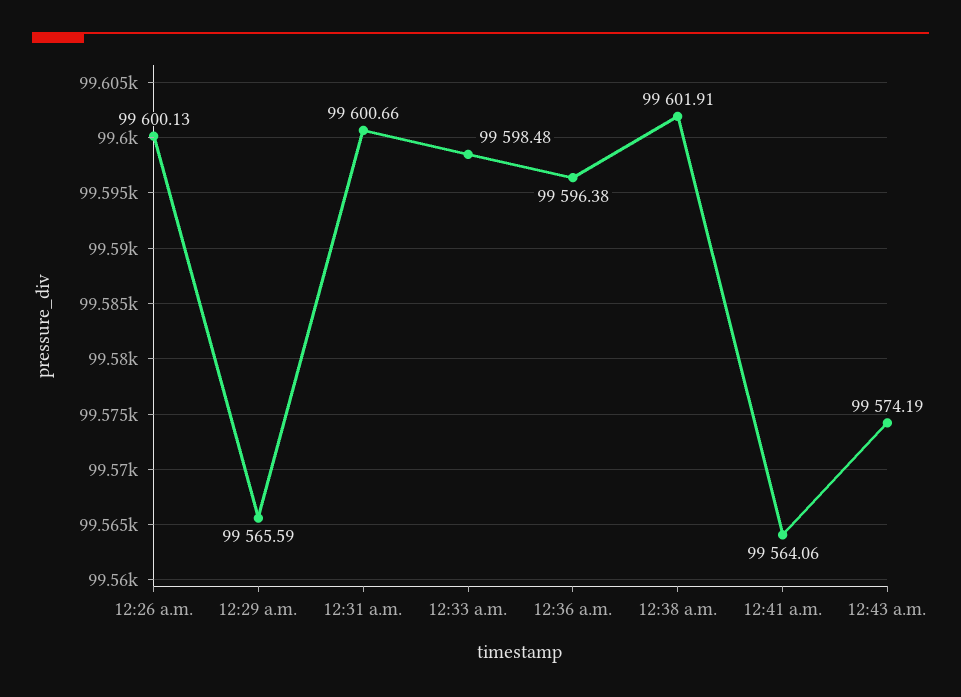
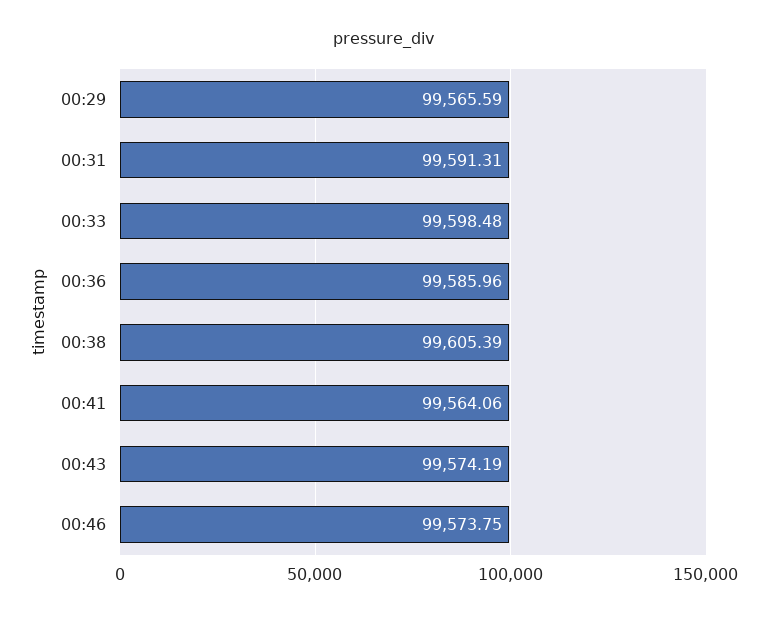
12:26 a.m.: 99600.13 -> none
12:31 a.m.: 99600.66 -> 99591.31
12:36 a.m.: 99596.38 -> 99585.96
12:38 a.m.: 99601.91 -> 99605.39
00:46: none -> 99573.75

